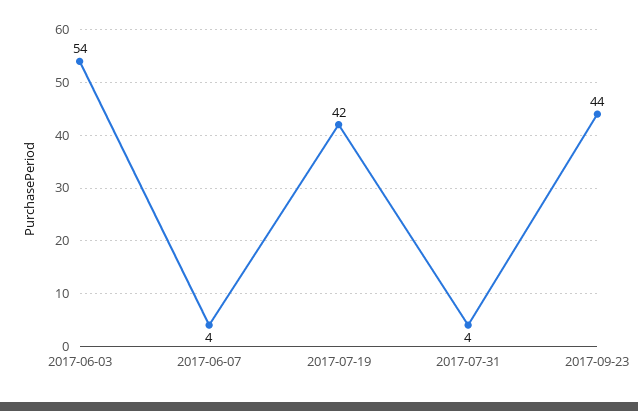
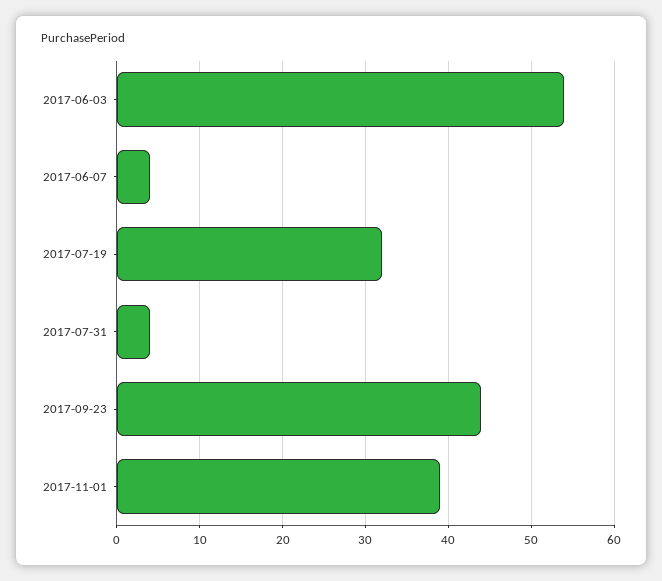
2017-07-19: 42 -> 32
2017-11-01: none -> 39

